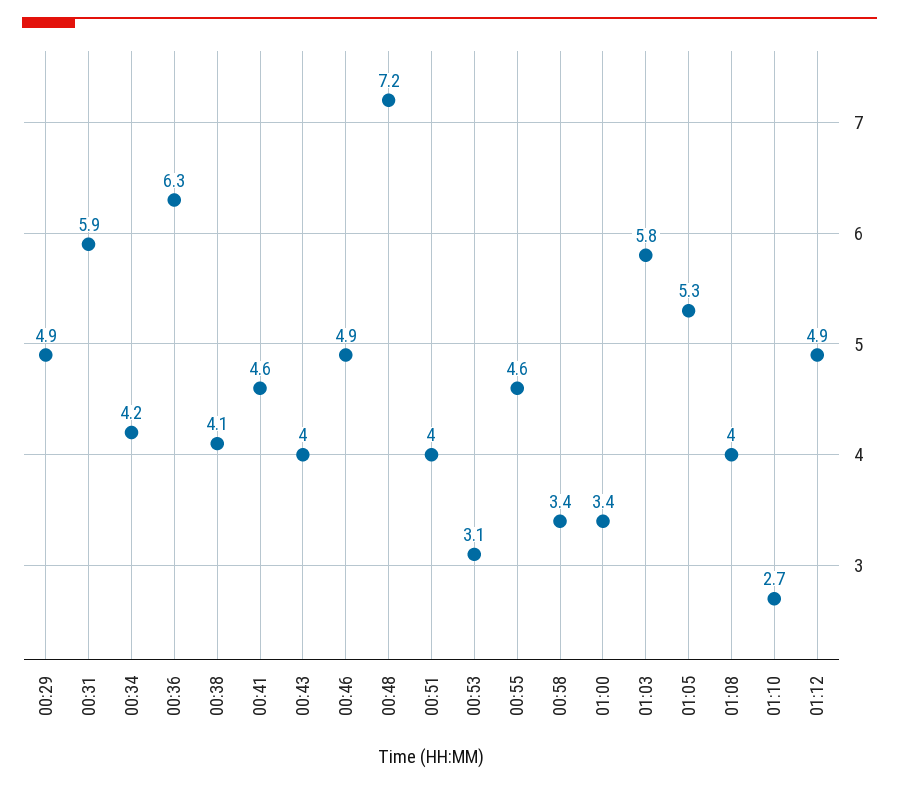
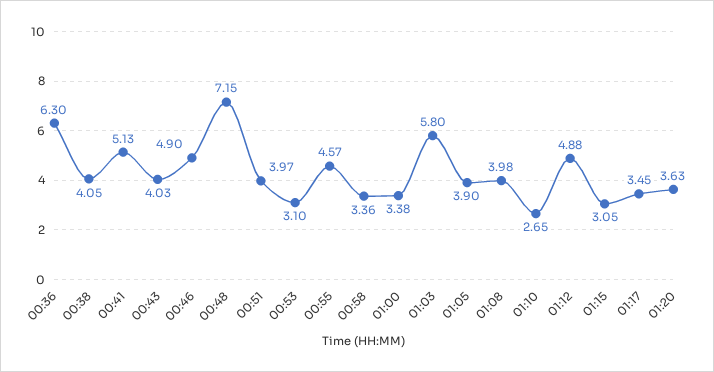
00:29: 4.9 -> none
00:31: 5.9 -> none
00:34: 4.2 -> none
00:41: 4.6 -> 5.13
01:05: 5.3 -> 3.9
01:15: none -> 3.05
01:17: none -> 3.45
01:20: none -> 3.63

